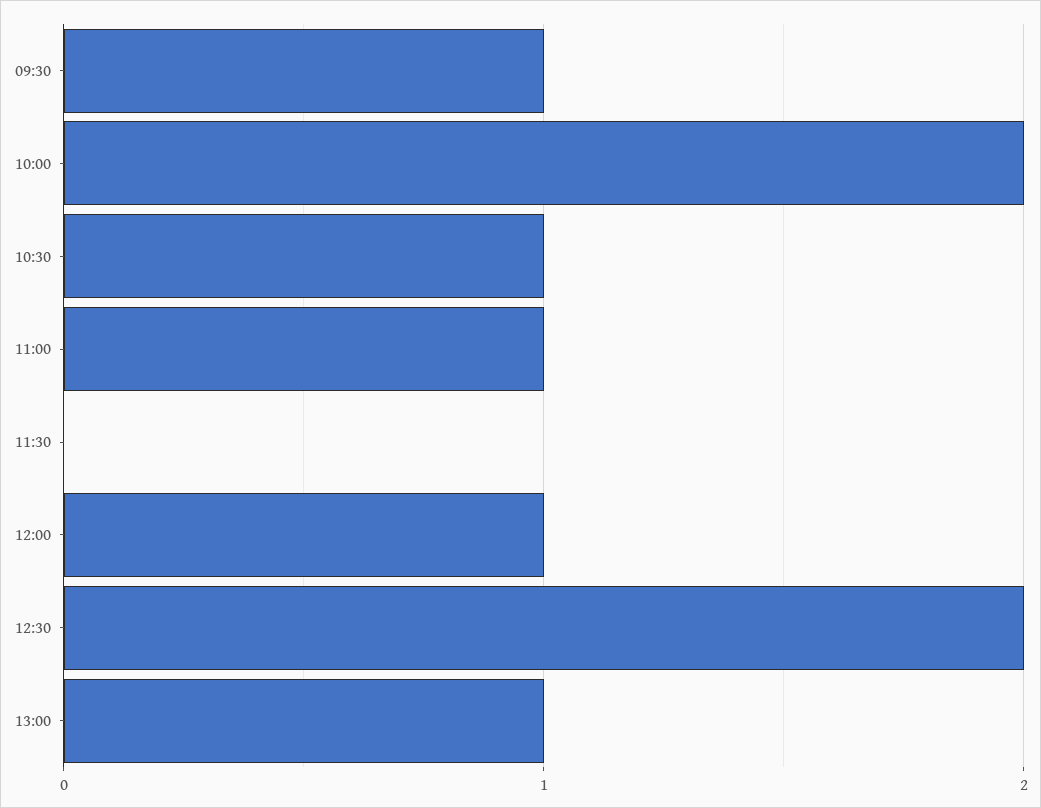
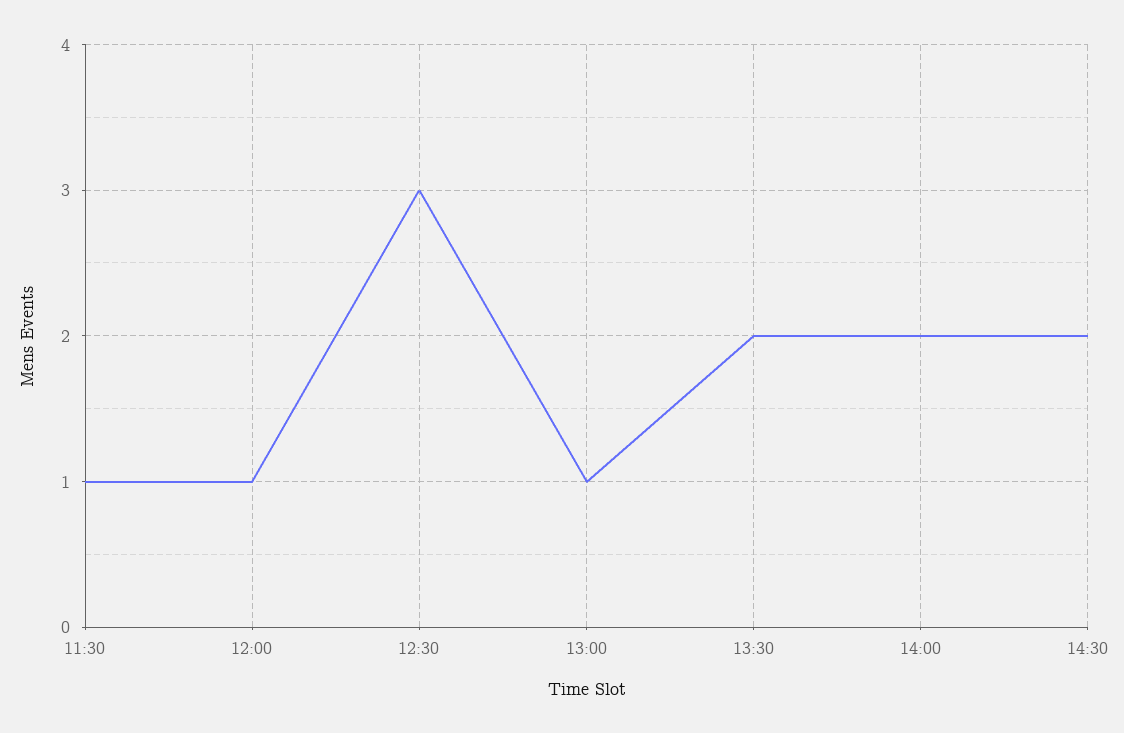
09:30: 1 -> none
10:00: 2 -> none
10:30: 1 -> none
11:00: 1 -> none
11:30: 0 -> 1
12:30: 2 -> 3
13:30: none -> 2
14:00: none -> 2
14:30: none -> 2

